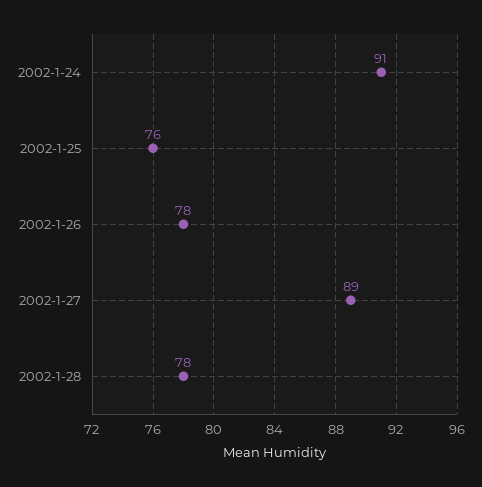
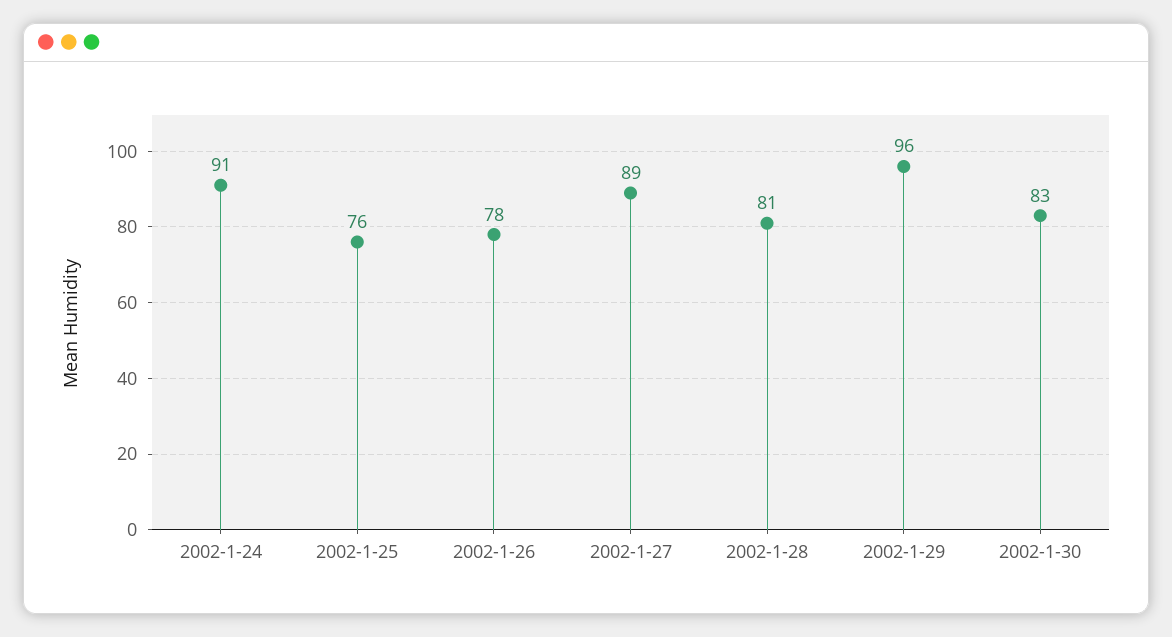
2002-1-28: 78 -> 81
2002-1-29: none -> 96
2002-1-30: none -> 83

